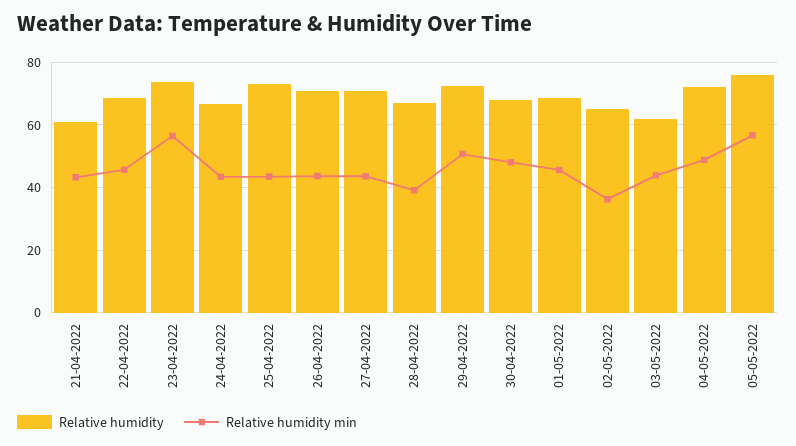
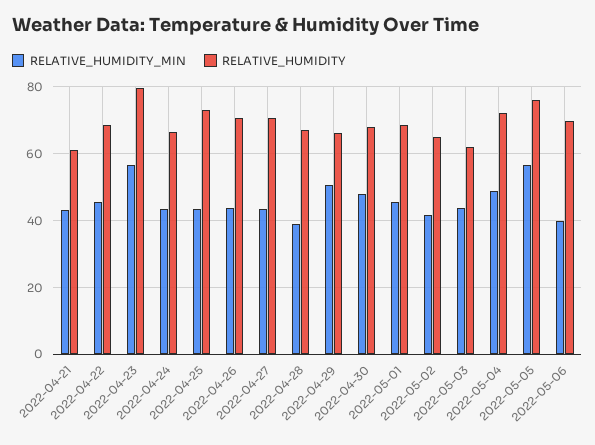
Relative humidity, 23-04-2022: 74 -> 80
Relative humidity, 29-04-2022: 72 -> 66
Relative humidity min, 02-05-2022: 36 -> 42
Relative humidity min, 2022-05-06: none -> 40
Relative humidity, 2022-05-06: none -> 70

